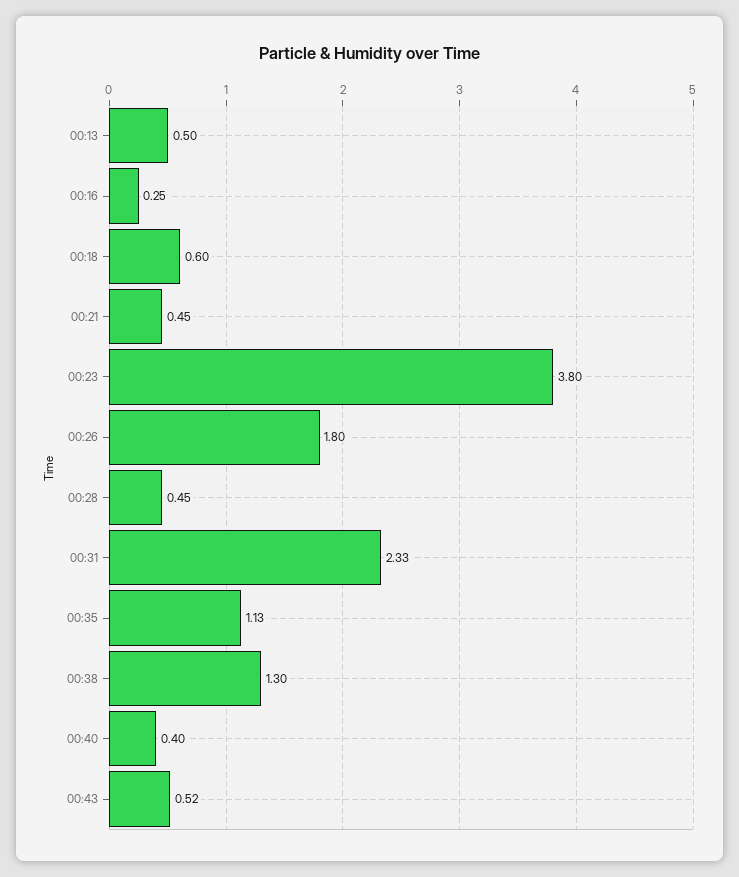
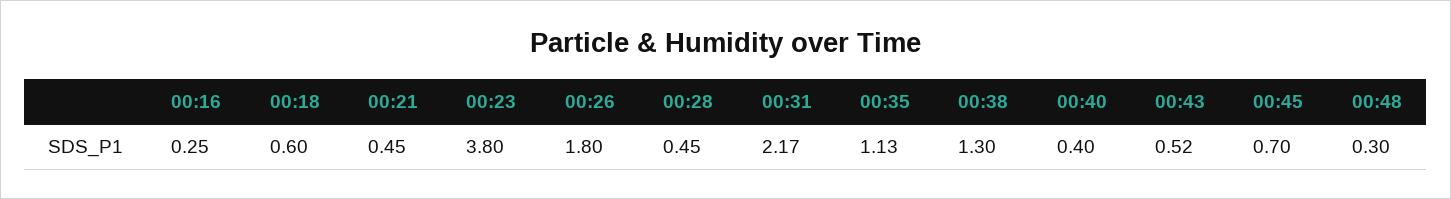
00:13: 0.5 -> none
00:31: 2.33 -> 2.17
00:45: none -> 0.7
00:48: none -> 0.3

